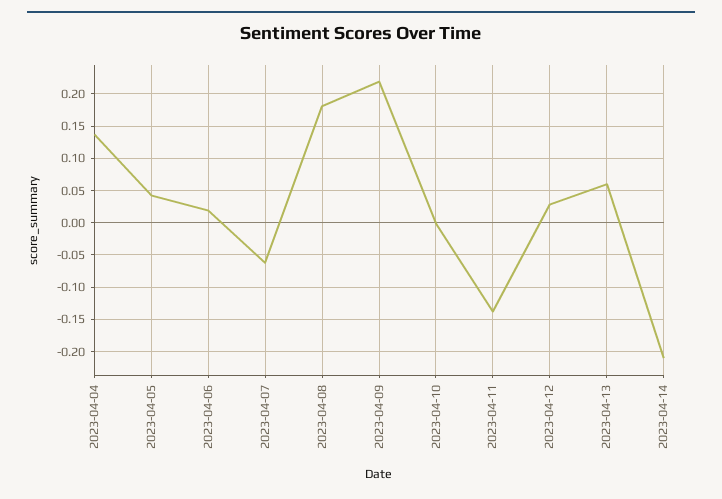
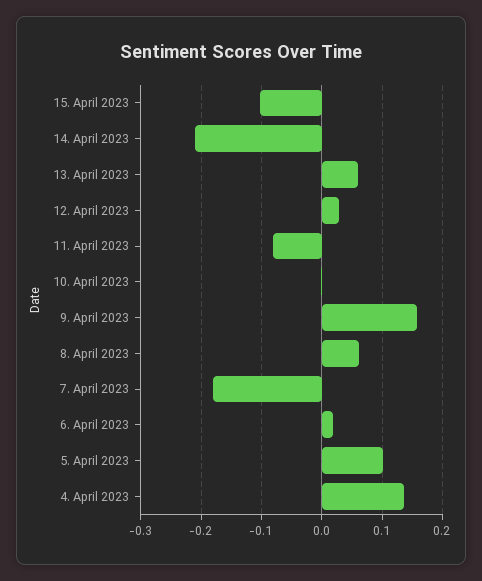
2023-04-05: 0.04 -> 0.1
2023-04-07: -0.06 -> -0.18
2023-04-08: 0.18 -> 0.06
2023-04-09: 0.22 -> 0.16
2023-04-11: -0.14 -> -0.08
15. April 2023: none -> -0.1

